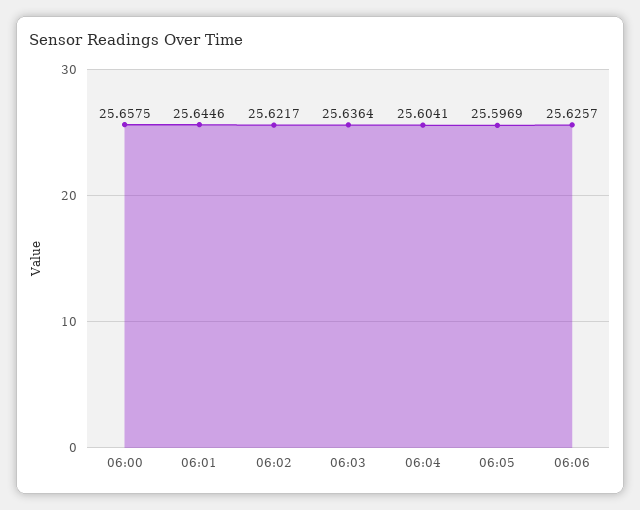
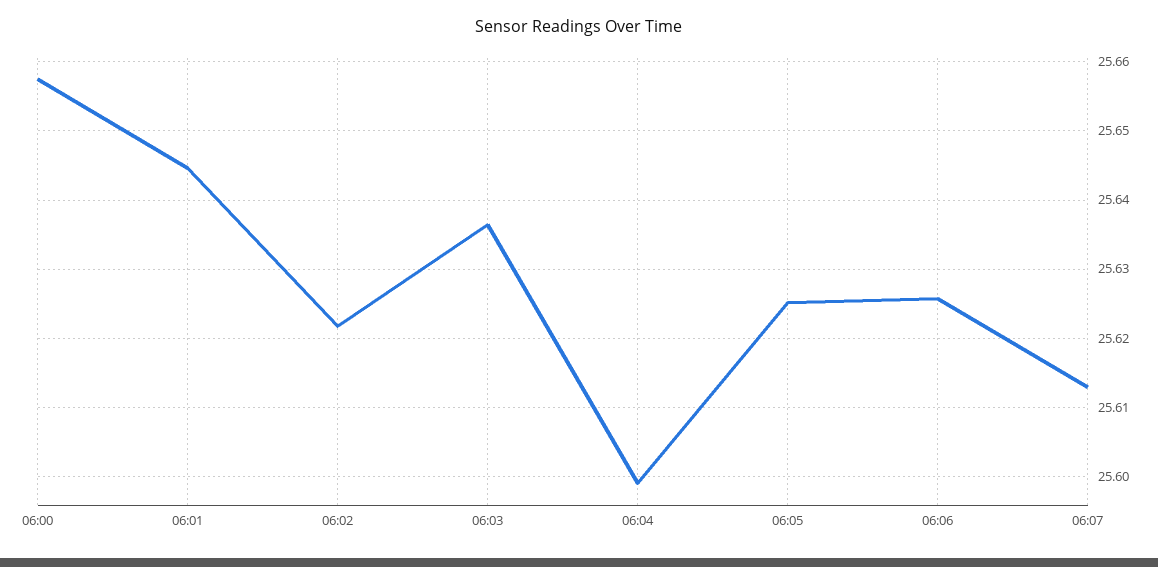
06:04: 25.6041 -> 25.599
06:05: 25.5969 -> 25.625
06:07: none -> 25.613

